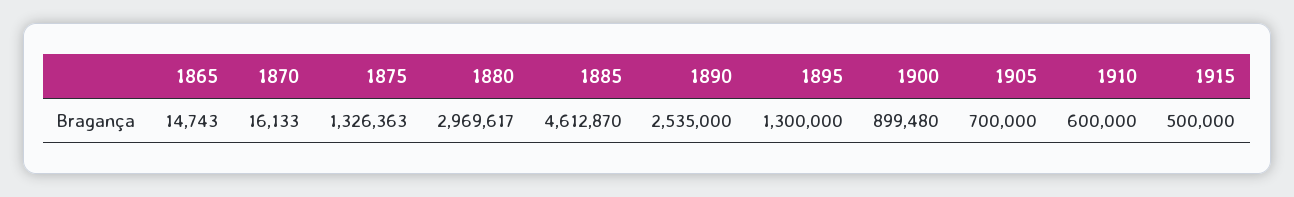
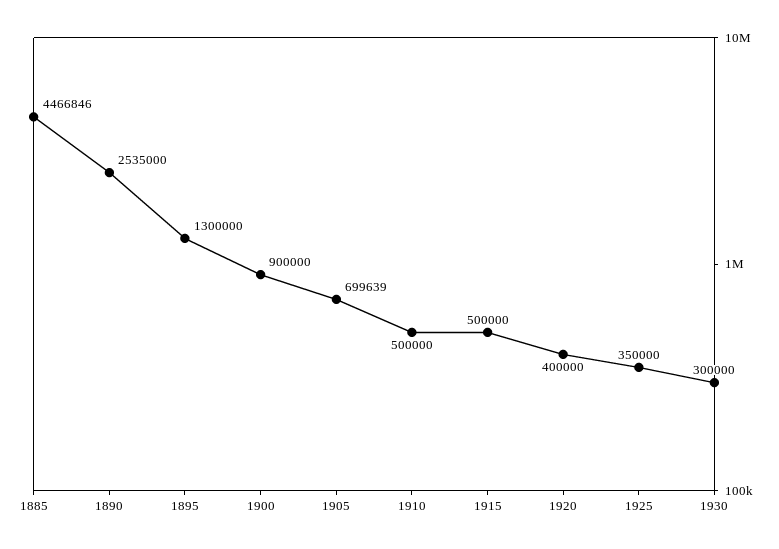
1865: 14743 -> none
1870: 16133 -> none
1875: 1326363 -> none
1880: 2969617 -> none
1885: 4612870 -> 4466846
1900: 899480 -> 900000
1905: 700000 -> 699639
1910: 600000 -> 500000
1920: none -> 400000
1925: none -> 350000
1930: none -> 300000

